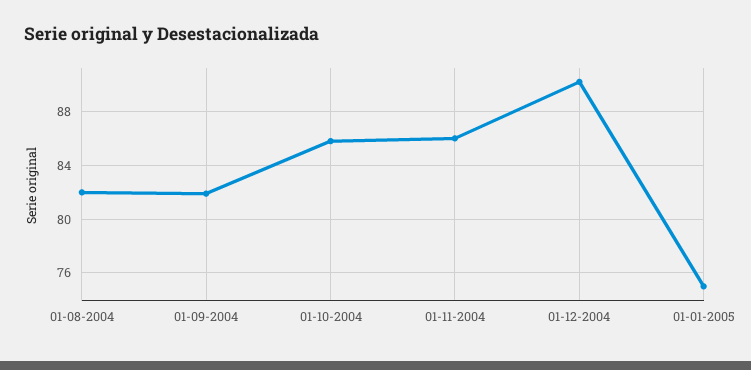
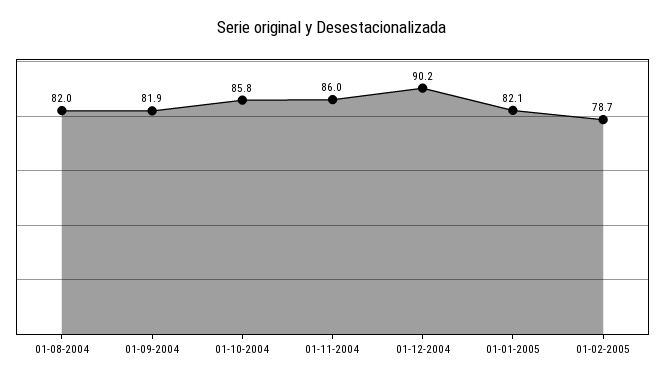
01-01-2005: 75 -> 82.1
01-02-2005: none -> 78.7

